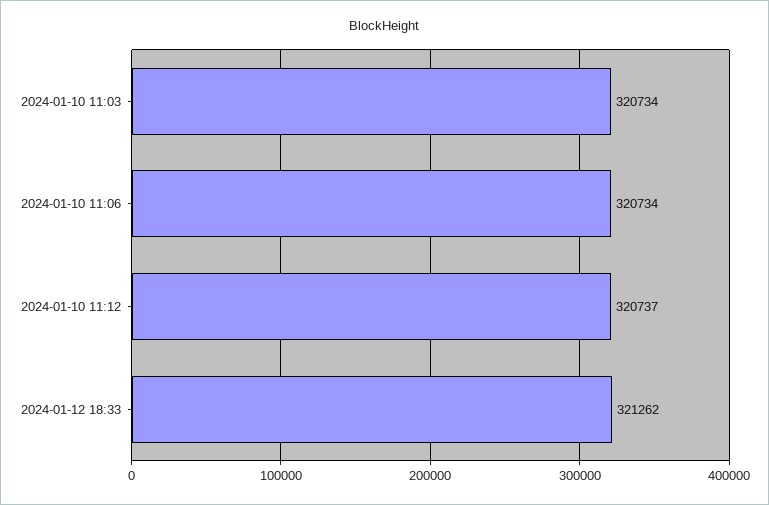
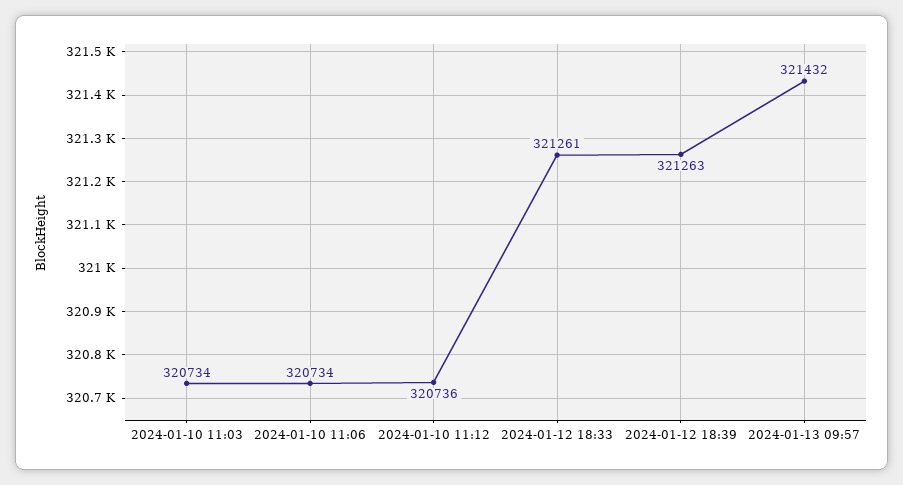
2024-01-10 11:12: 320737 -> 320736
2024-01-12 18:33: 321262 -> 321261
2024-01-12 18:39: none -> 321263
2024-01-13 09:57: none -> 321432

